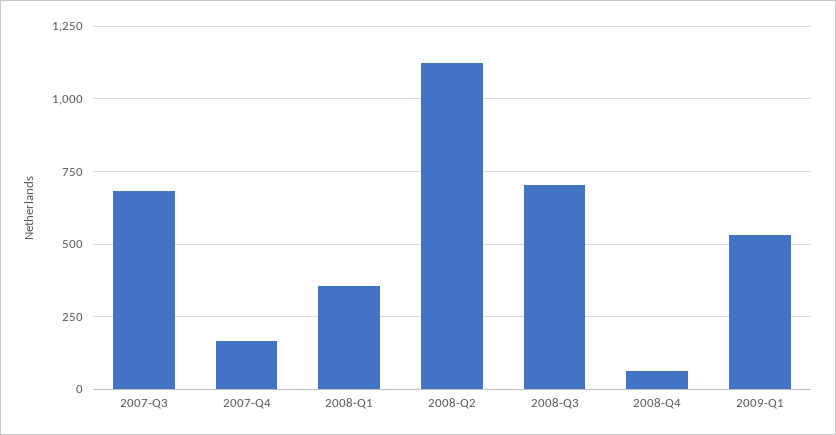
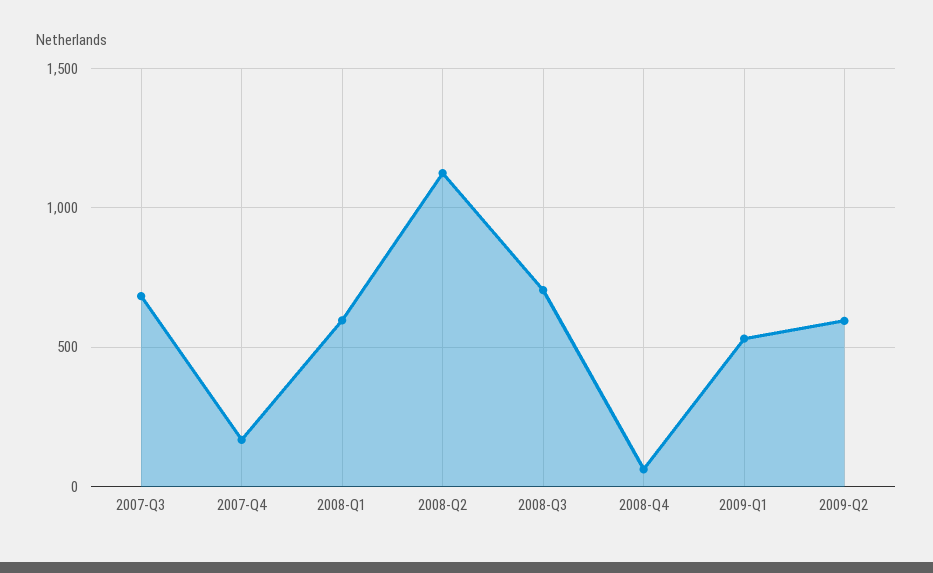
2008-Q1: 350 -> 600
2009-Q2: none -> 600

